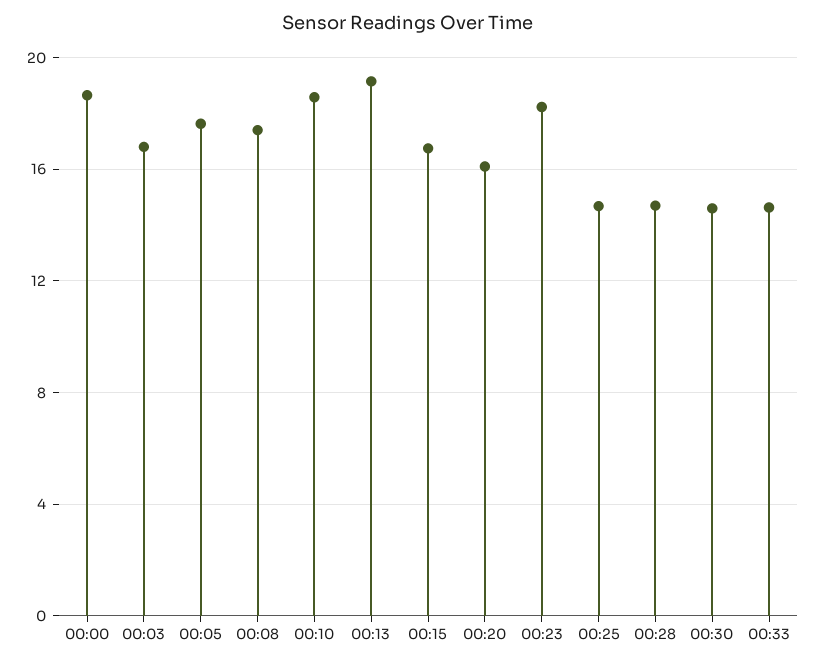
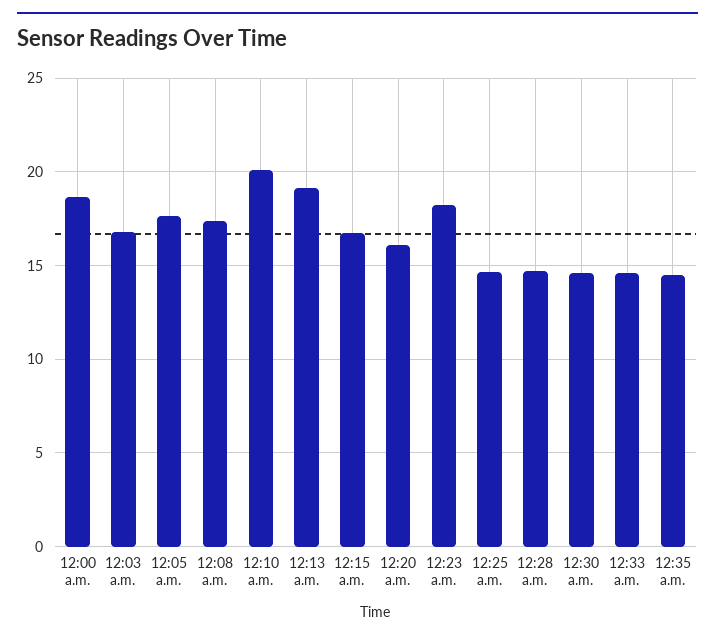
00:10: 18.5 -> 20
12:35 a.m.: none -> 14.5

